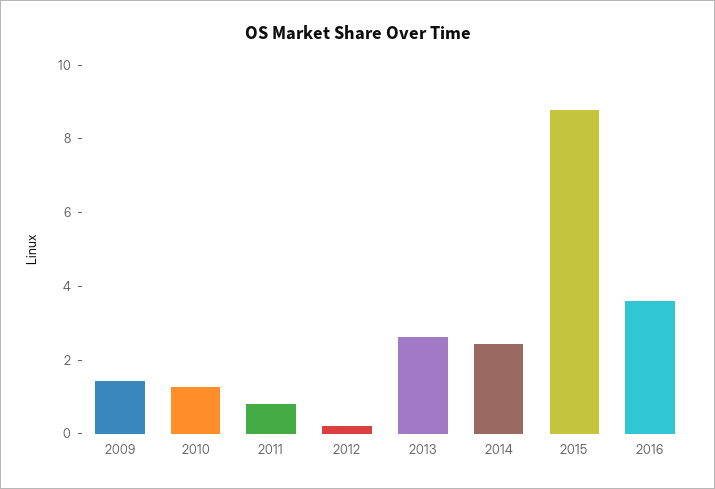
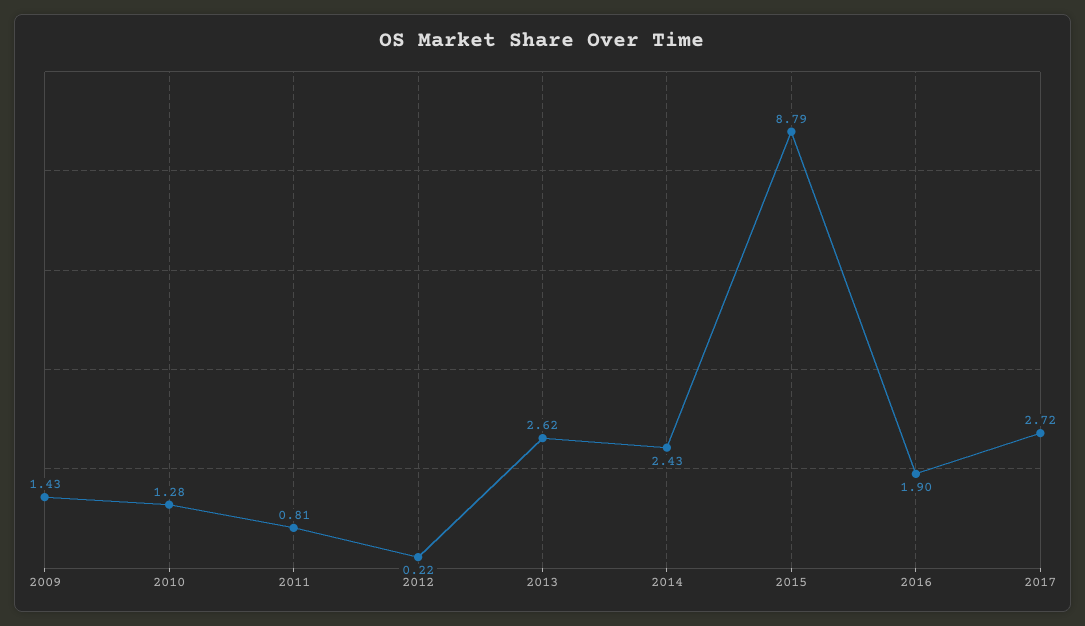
2016: 3.5 -> 1.9
2017: none -> 2.72

